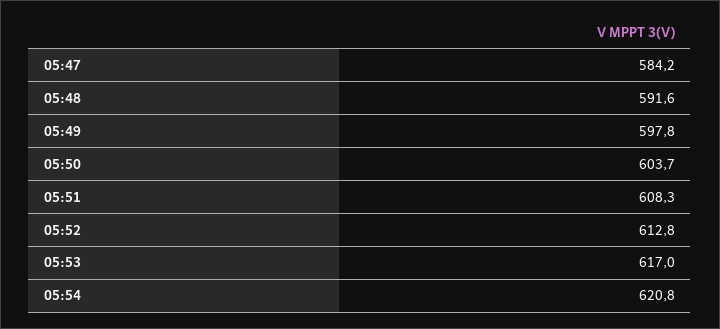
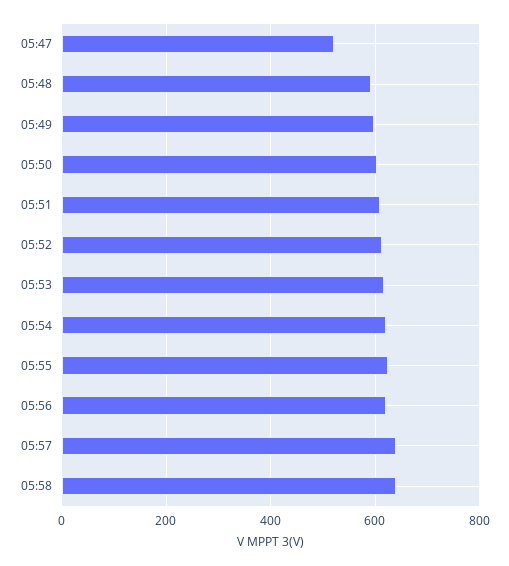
05:47: 584.2 -> 520
05:55: none -> 620
05:56: none -> 620
05:57: none -> 640
05:58: none -> 640

